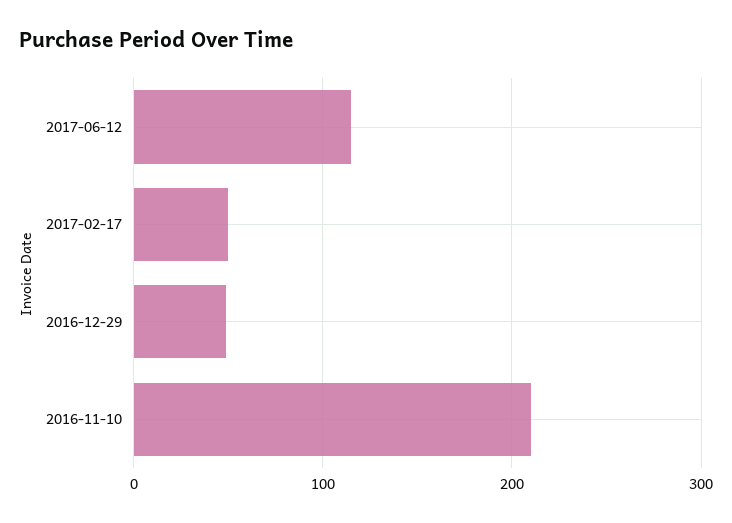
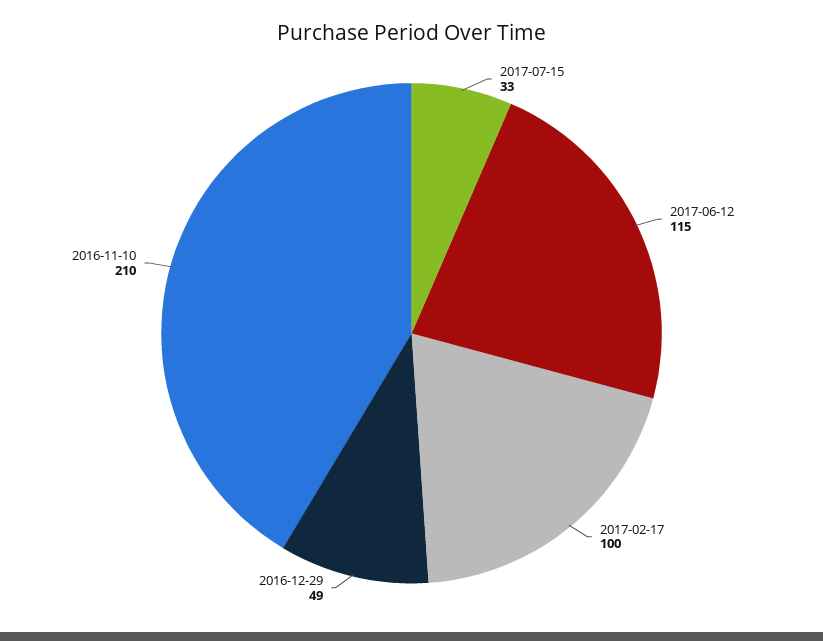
2017-02-17: 50 -> 100
2017-07-15: none -> 33

